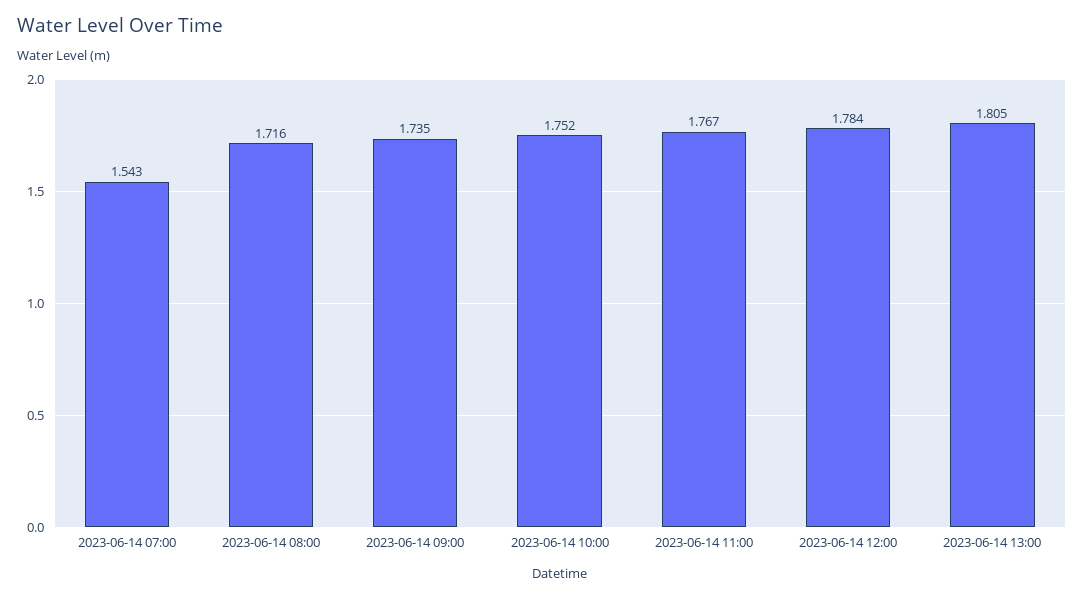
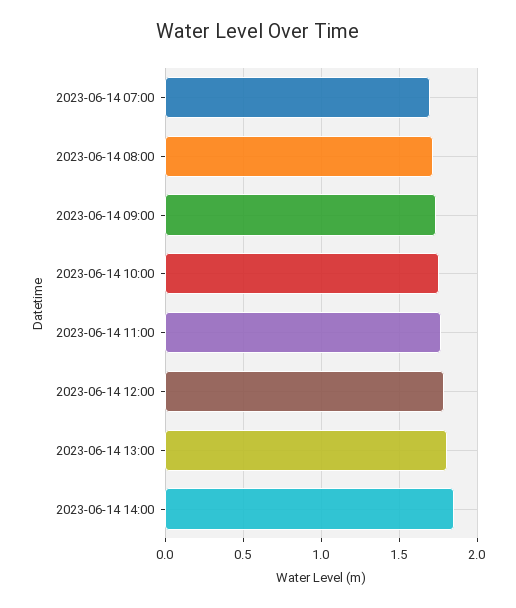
2023-06-14 07:00: 1.543 -> 1.7
2023-06-14 14:00: none -> 1.85

